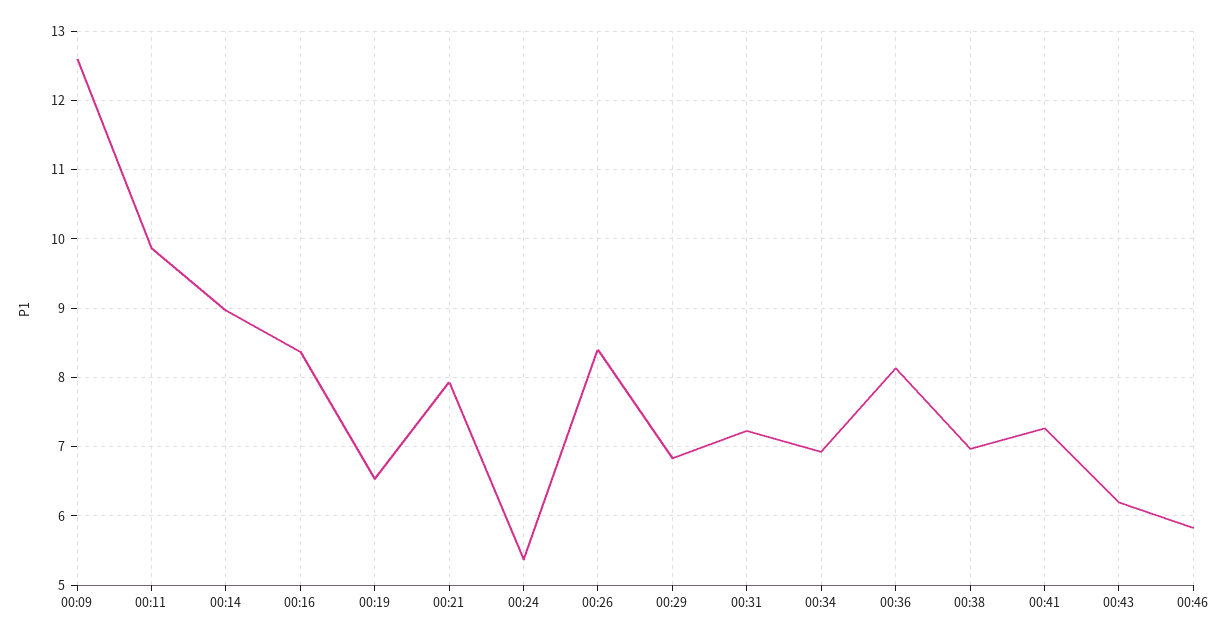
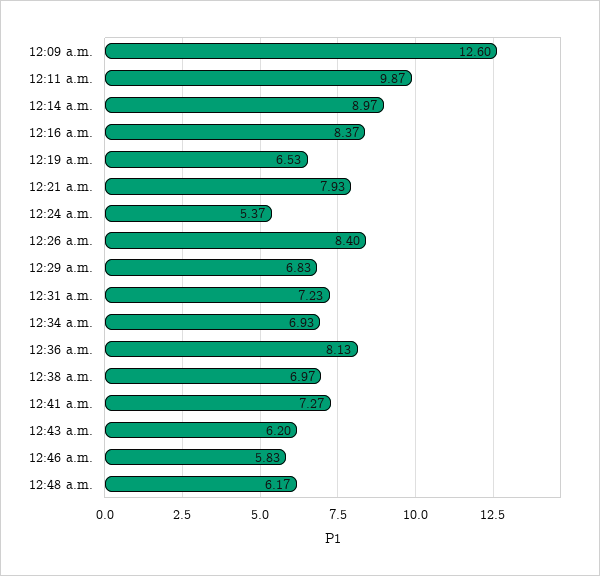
12:48 a.m.: none -> 6.17

